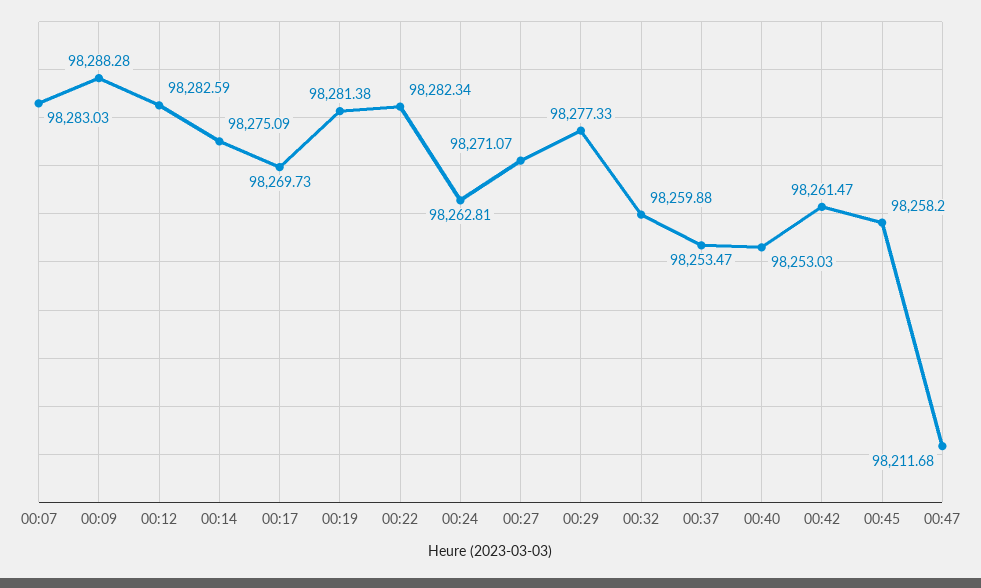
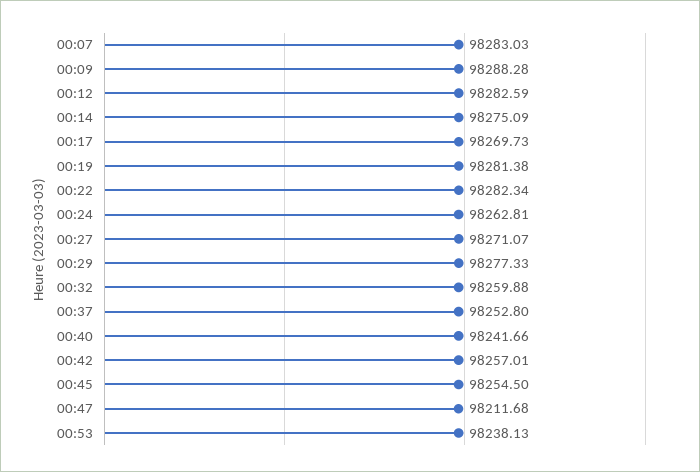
00:37: 98253.47 -> 98252.8
00:40: 98253.03 -> 98241.66
00:42: 98261.47 -> 98257.01
00:45: 98258.2 -> 98254.5
00:53: none -> 98238.13

